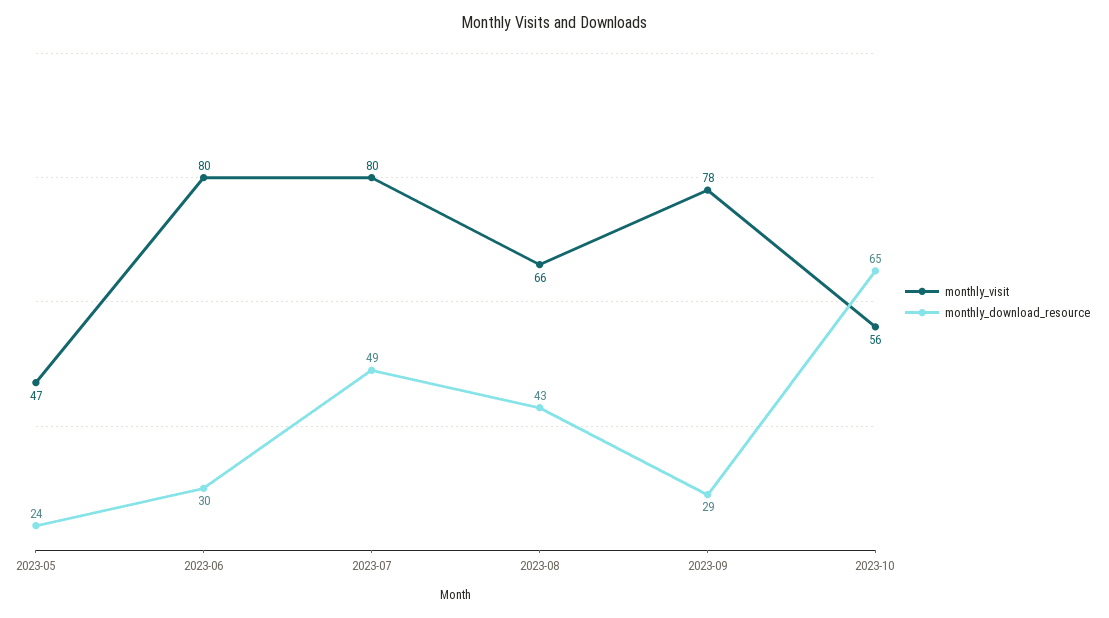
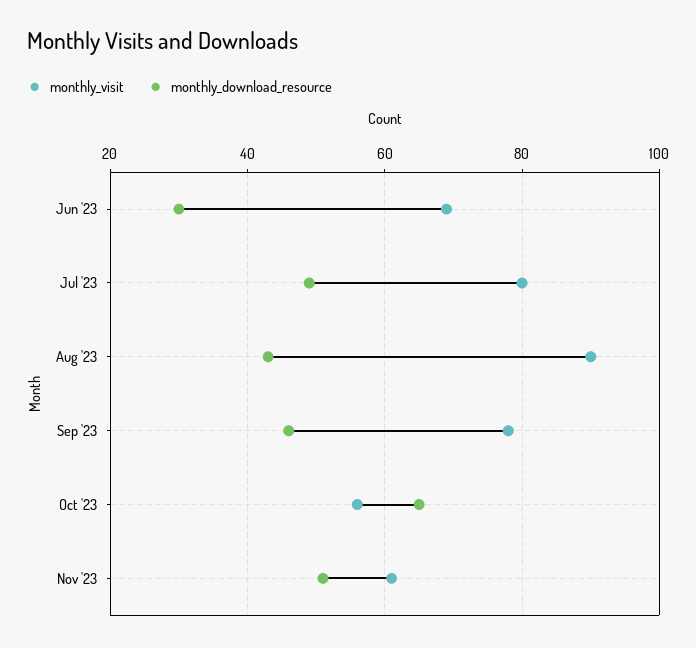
monthly_visit, 2023-05: 47 -> none
monthly_download_resource, 2023-05: 24 -> none
monthly_visit, 2023-06: 80 -> 70
monthly_visit, 2023-08: 66 -> 90
monthly_download_resource, 2023-09: 29 -> 45
monthly_visit, Nov '23: none -> 60
monthly_download_resource, Nov '23: none -> 50

